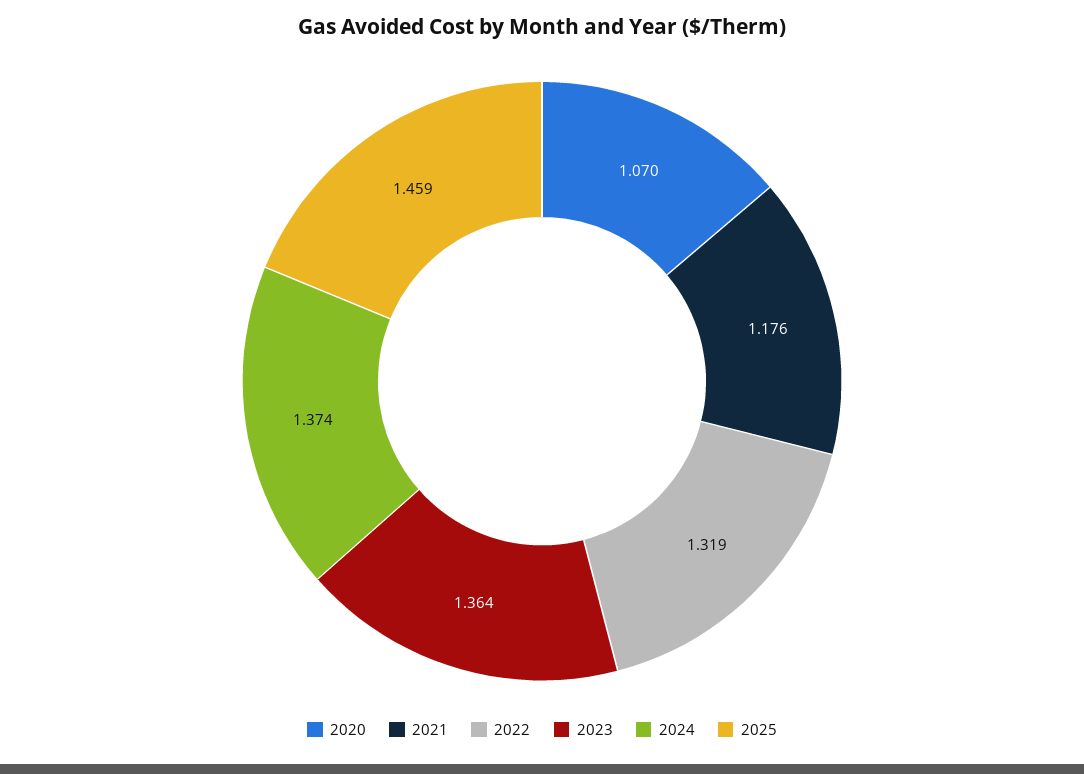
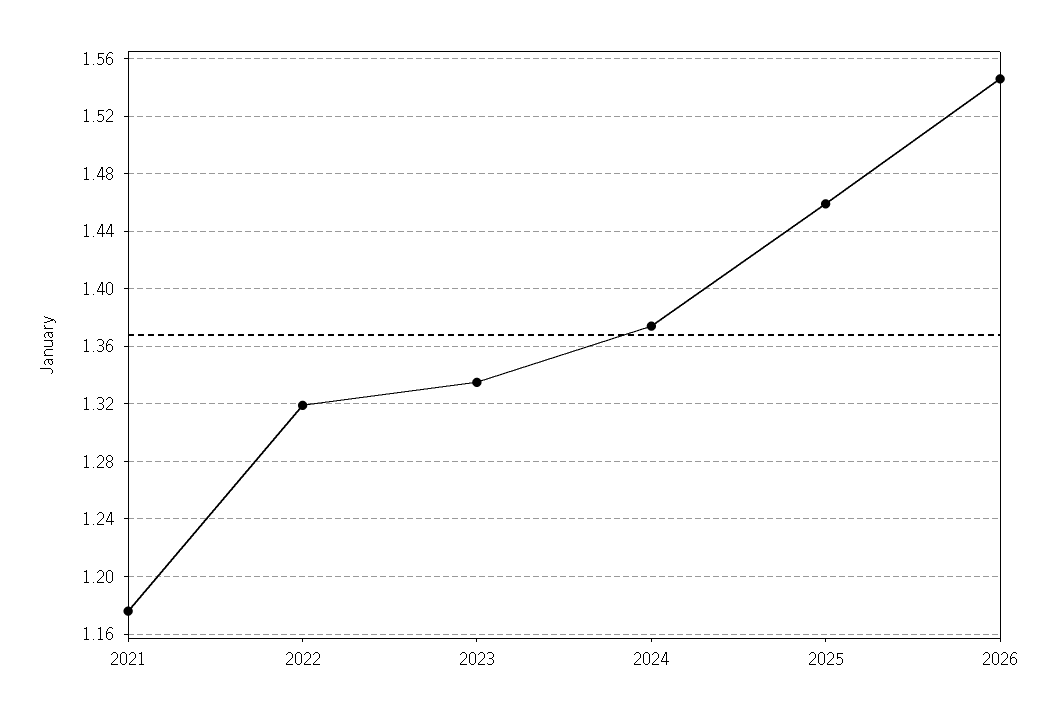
2020: 1.07 -> none
2023: 1.364 -> 1.335
2026: none -> 1.545

